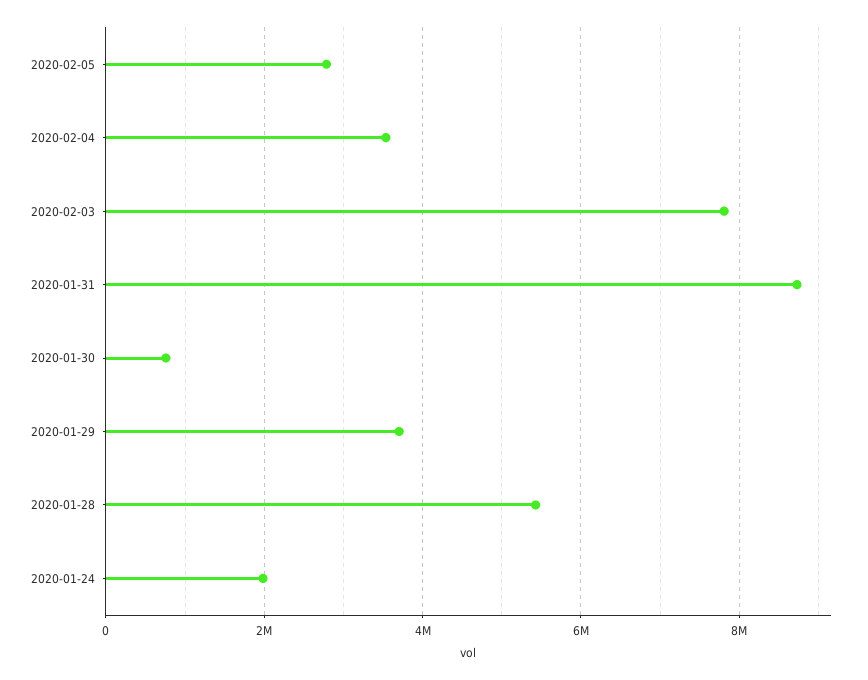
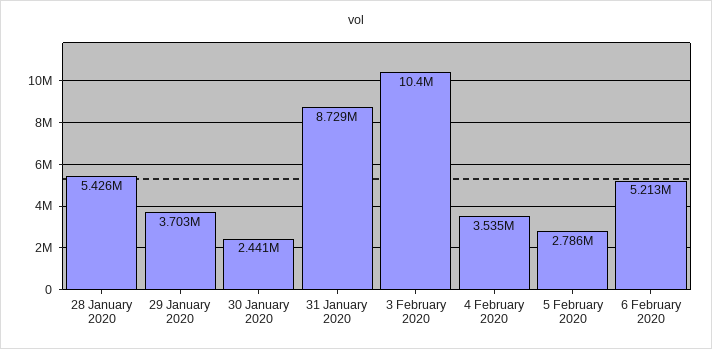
2020-02-03: 7800000 -> 10400000
2020-01-30: 800000 -> 2441000
2020-01-24: 2000000 -> none
6 February 2020: none -> 5213000

